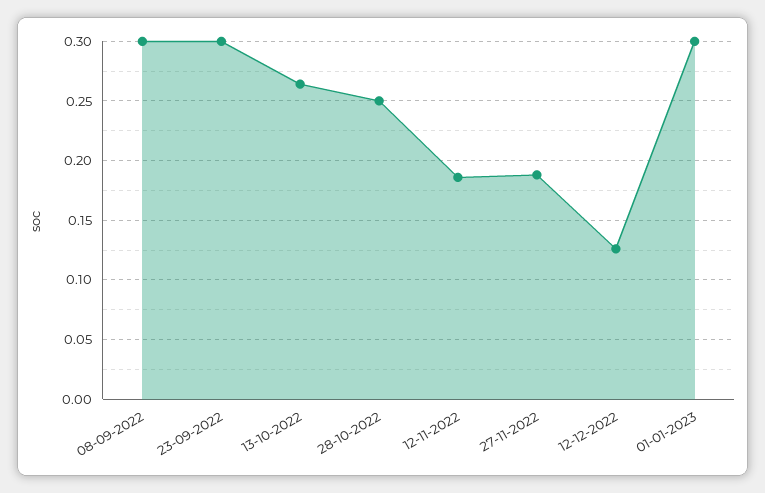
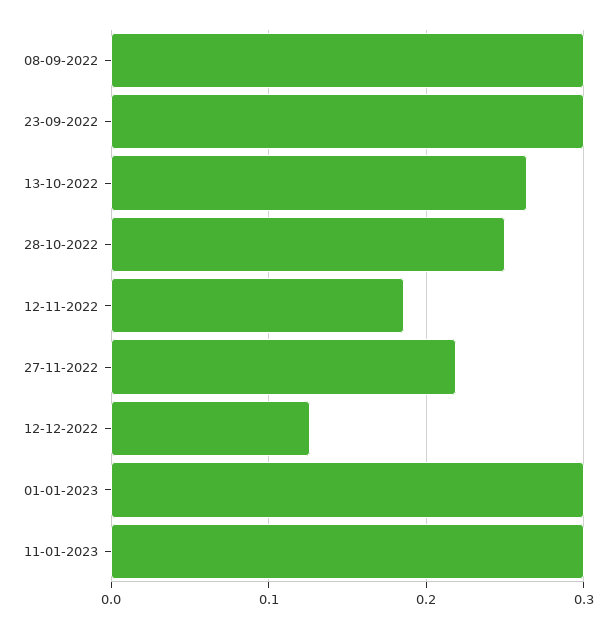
27-11-2022: 0.19 -> 0.22
11-01-2023: none -> 0.3

